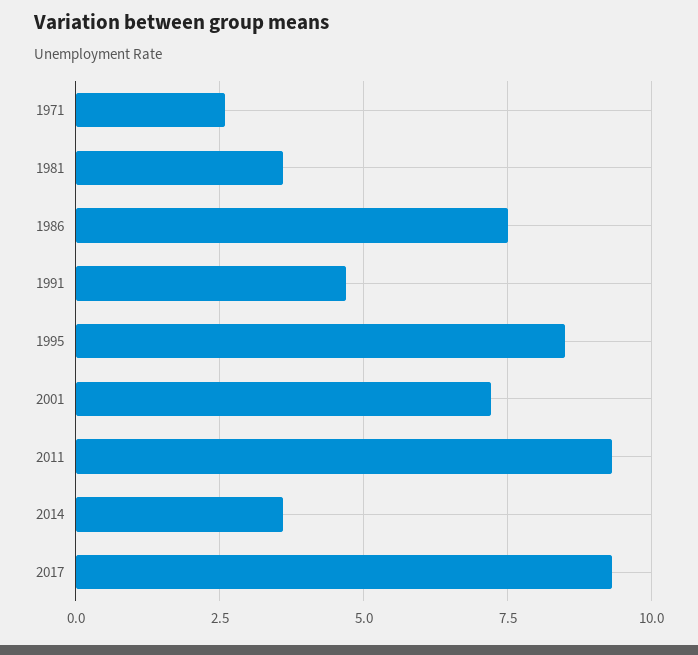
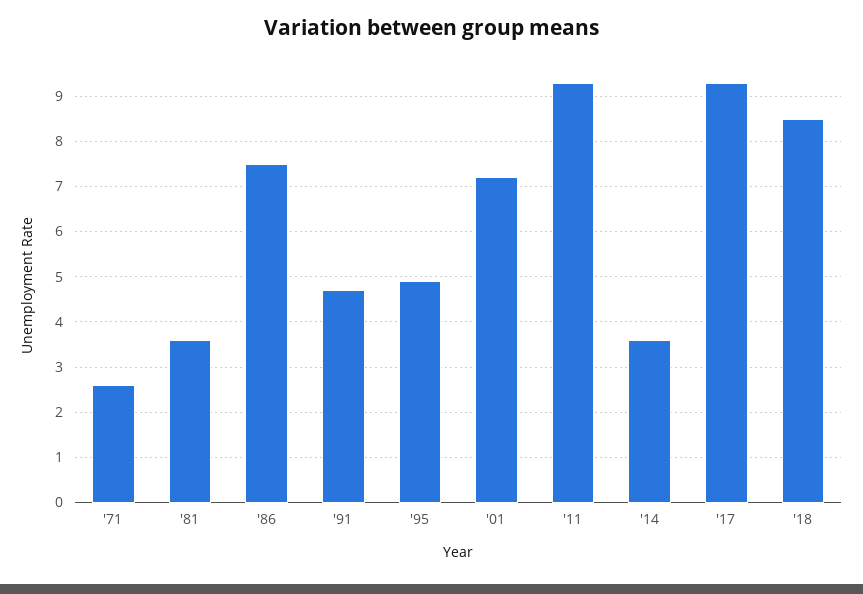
1995: 8.5 -> 5
'18: none -> 8.5

